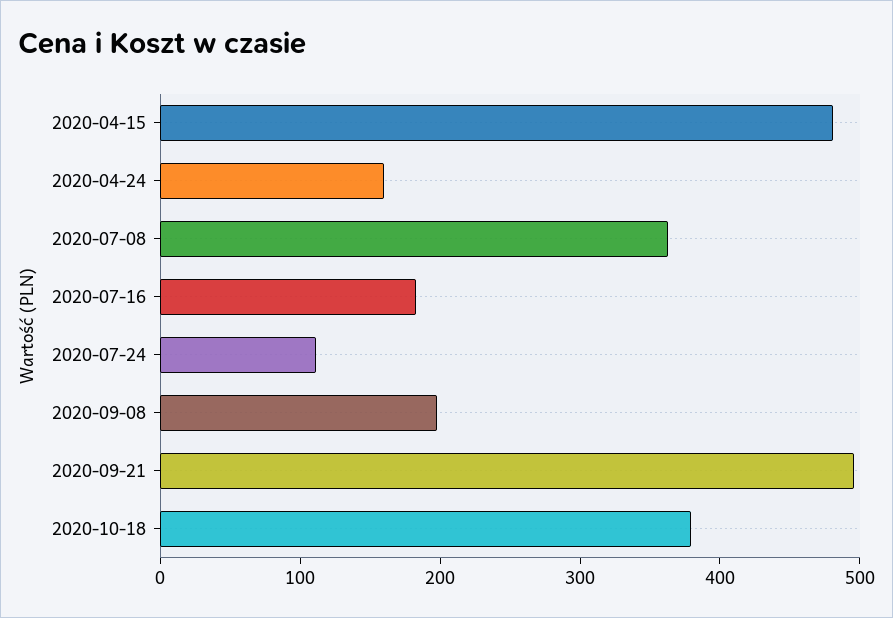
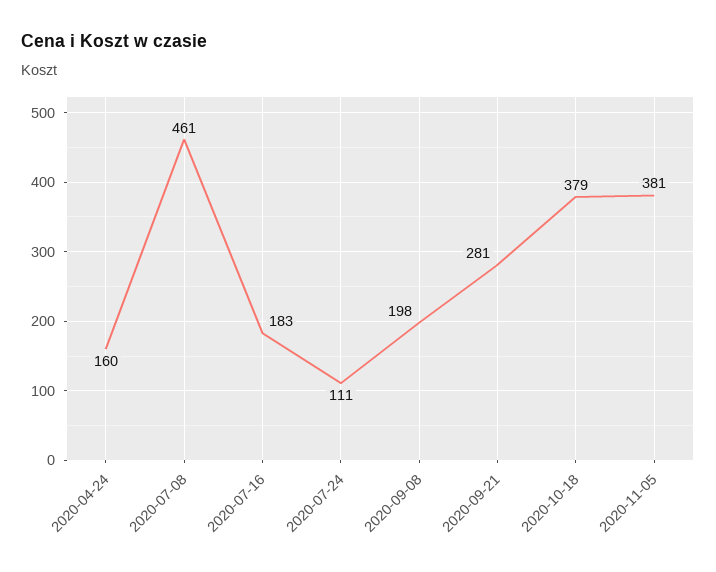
2020-04-15: 480 -> none
2020-07-08: 360 -> 461
2020-09-21: 500 -> 281
2020-11-05: none -> 381

